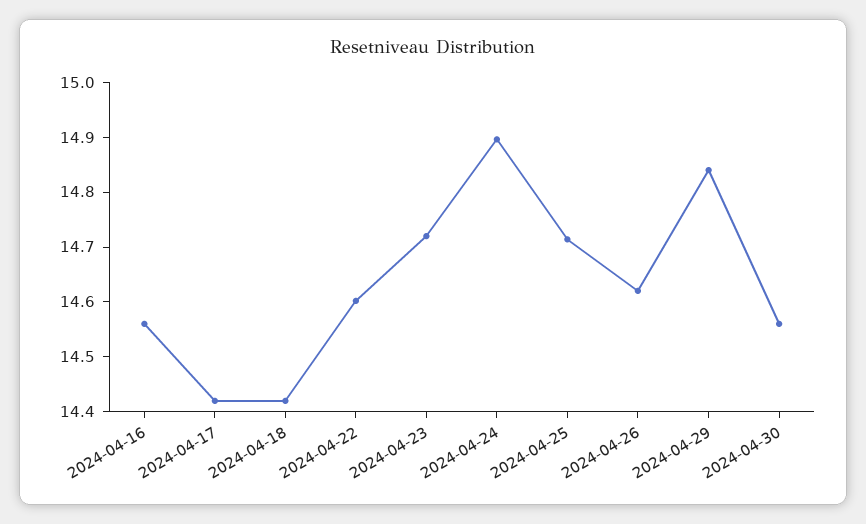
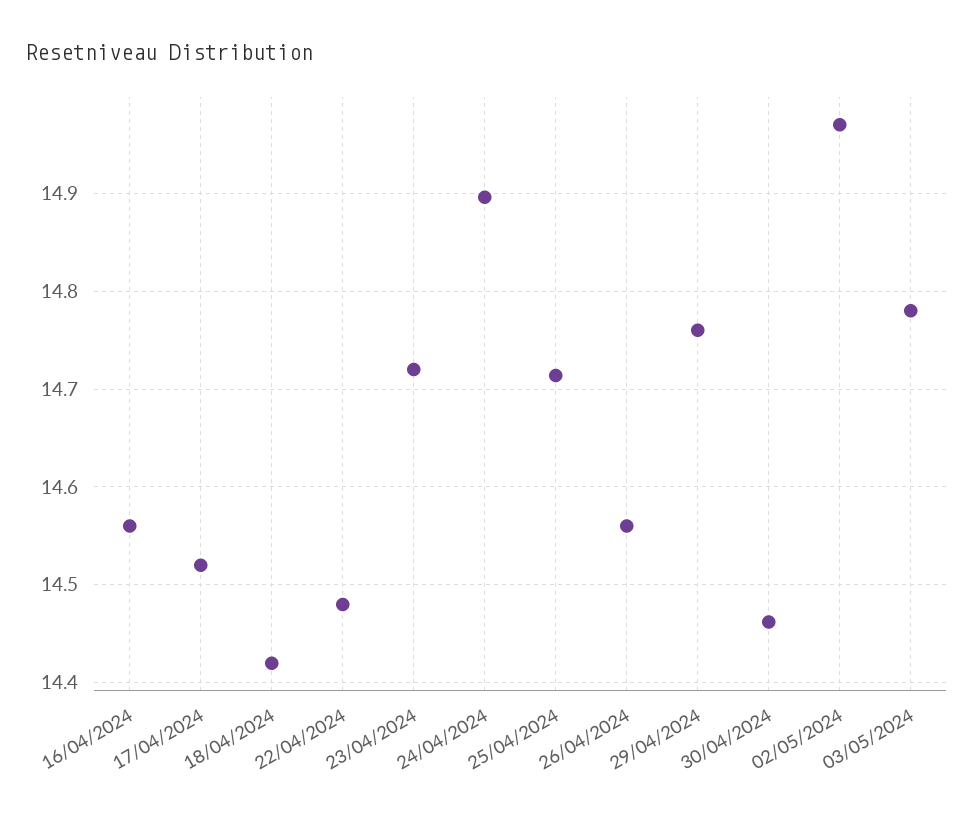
2024-04-17: 14.42 -> 14.52
2024-04-22: 14.6 -> 14.48
2024-04-26: 14.62 -> 14.56
2024-04-29: 14.84 -> 14.76
2024-04-30: 14.56 -> 14.46
02/05/2024: none -> 14.97
03/05/2024: none -> 14.78

